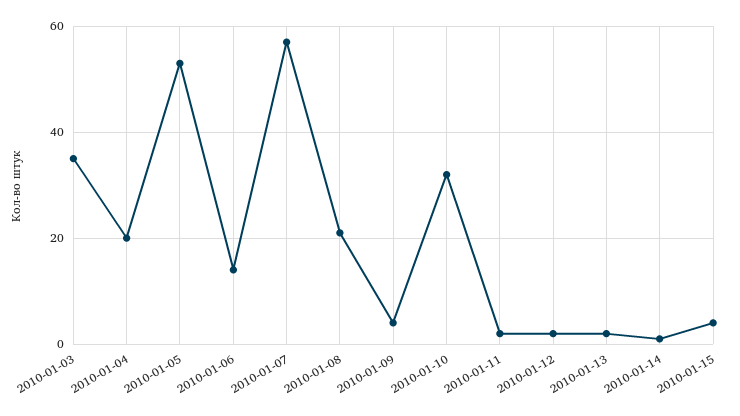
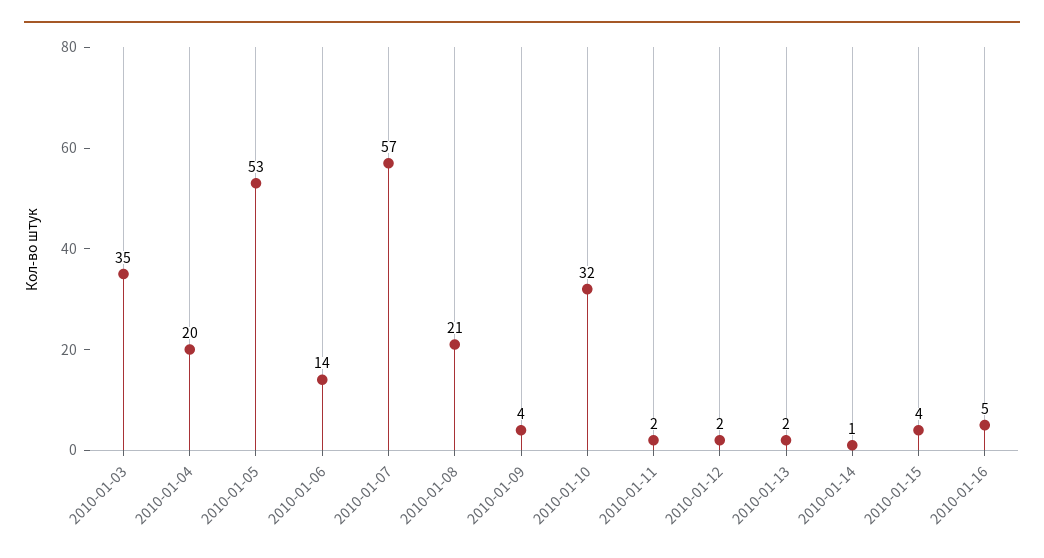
2010-01-16: none -> 5

